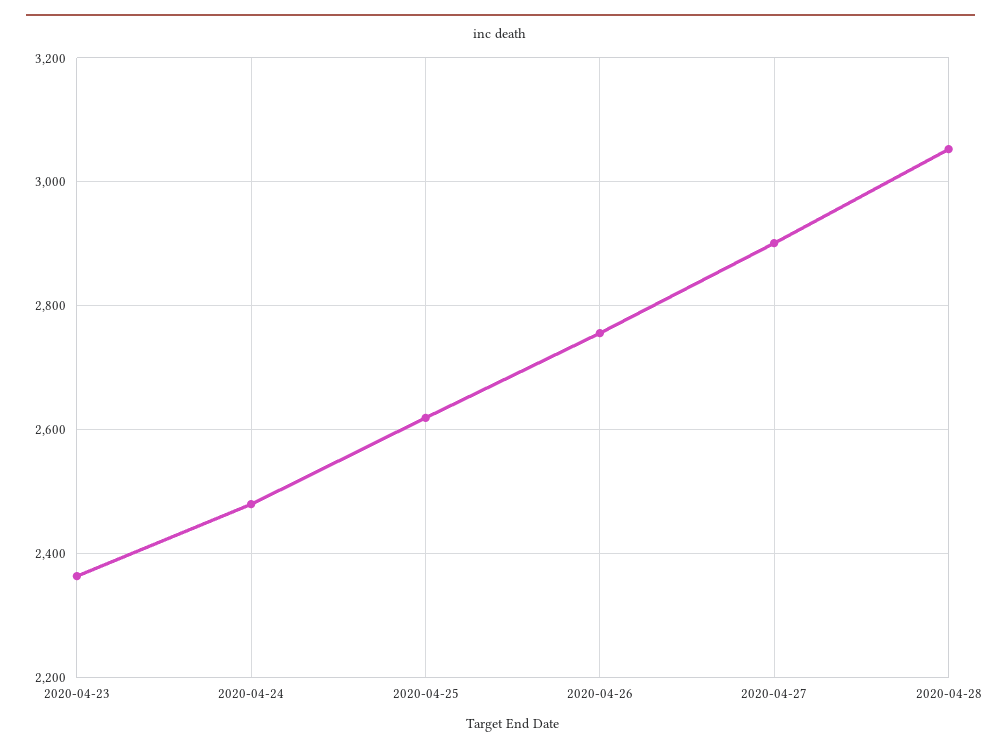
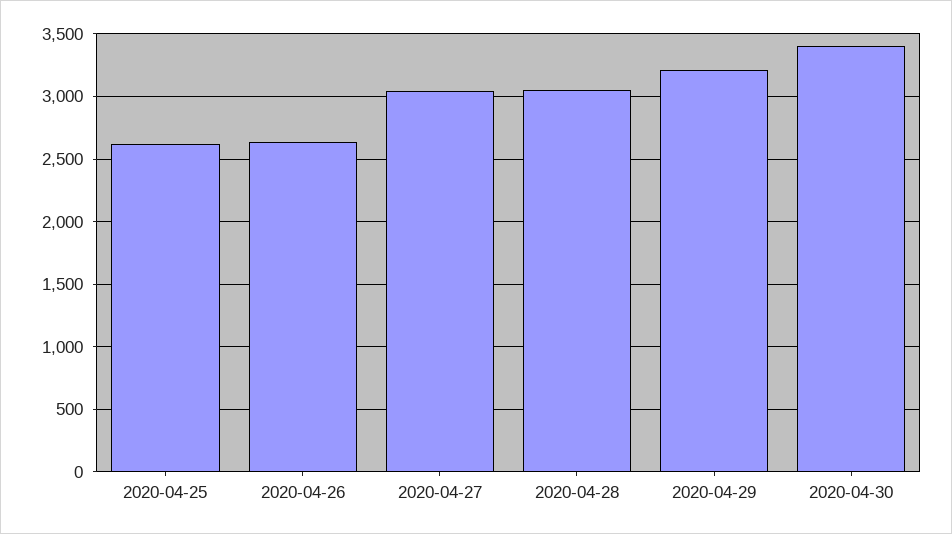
2020-04-23: 2360 -> none
2020-04-24: 2480 -> none
2020-04-26: 2760 -> 2650
2020-04-27: 2900 -> 3050
2020-04-29: none -> 3200
2020-04-30: none -> 3400

